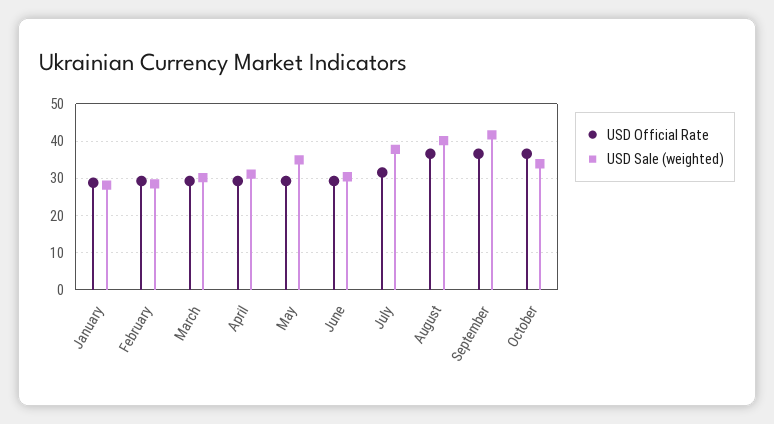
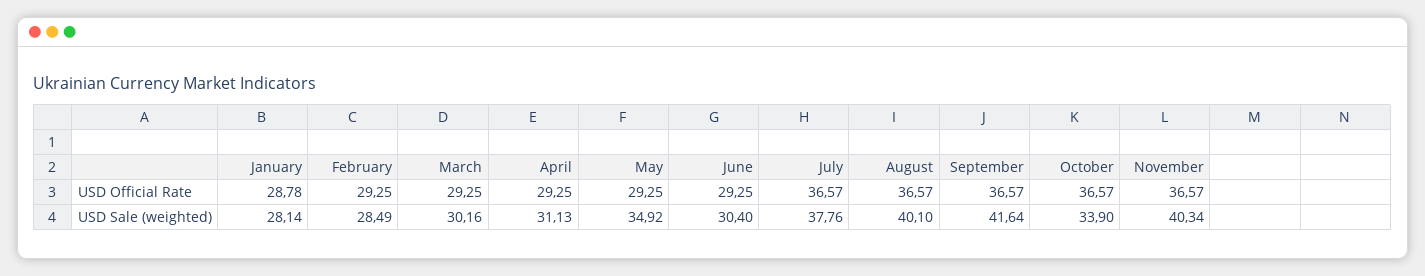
USD Official Rate, July: 32 -> 36.57
USD Official Rate, November: none -> 36.57
USD Sale (weighted), November: none -> 40.34

